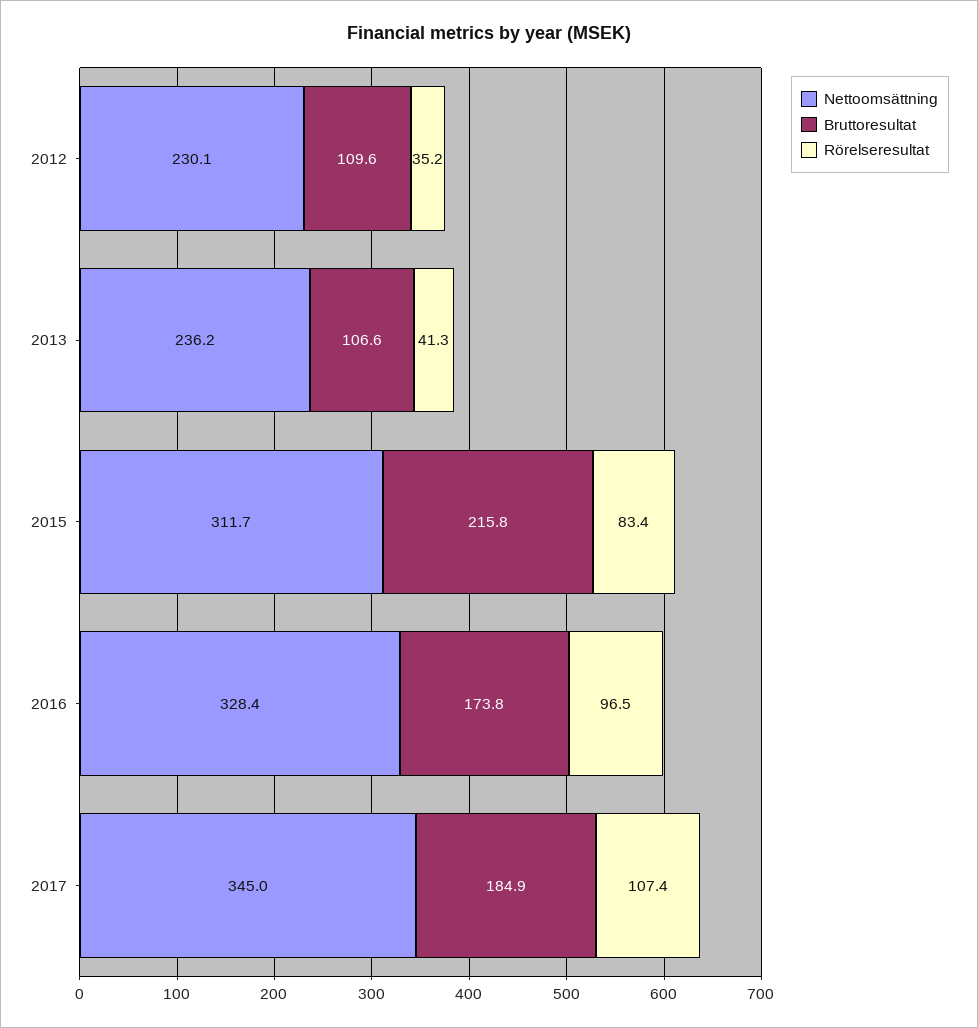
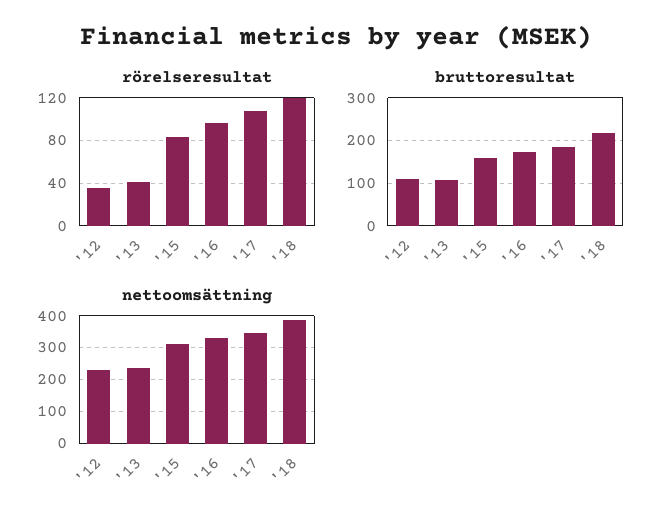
Bruttoresultat, 2015: 215.8 -> 160
Rörelseresultat, '18: none -> 120
Bruttoresultat, '18: none -> 220
Nettoomsättning, '18: none -> 380

